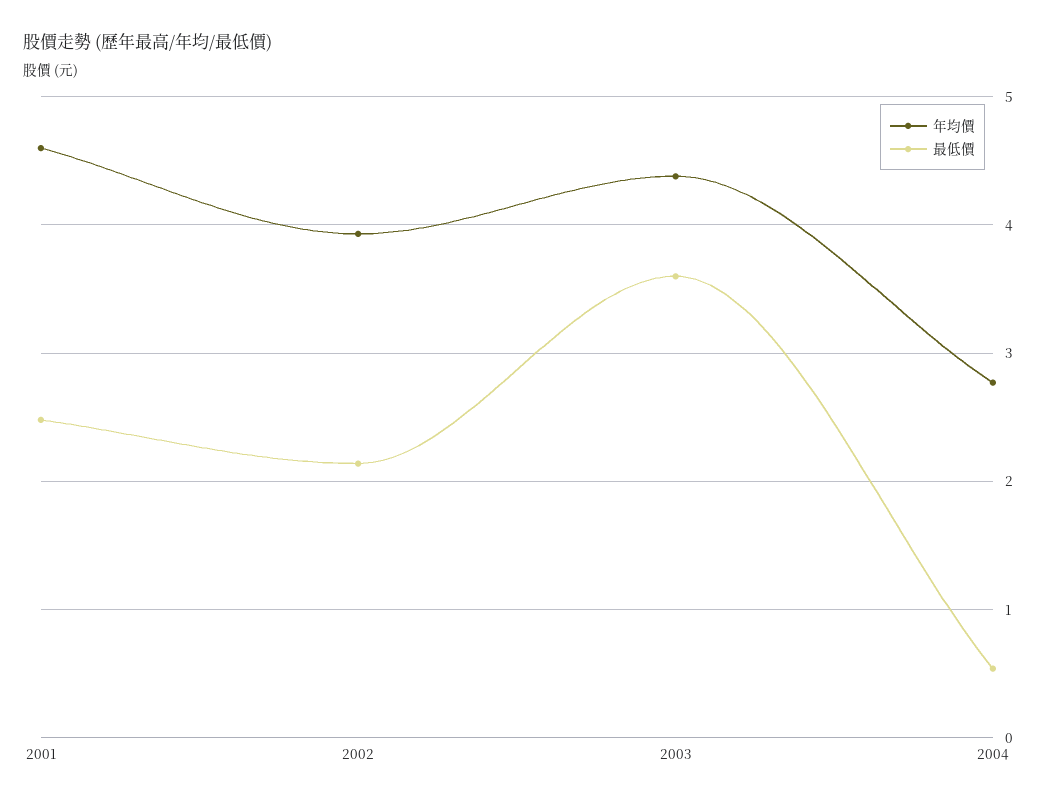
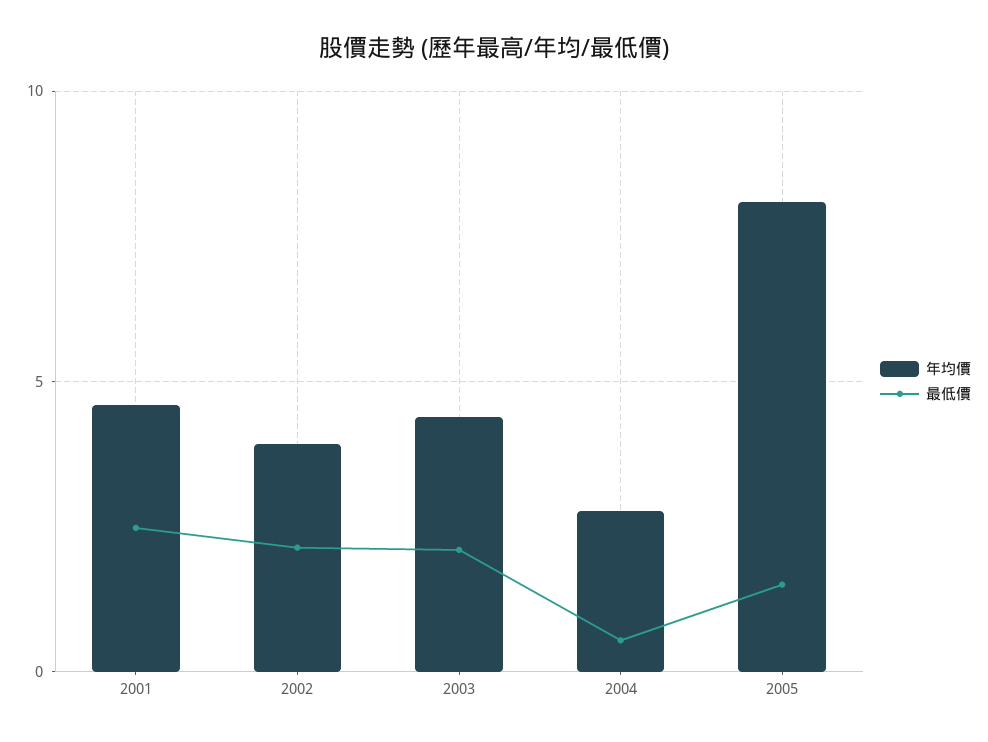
最低價, 2003: 3.6 -> 2
年均價, 2005: none -> 8
最低價, 2005: none -> 1.5

